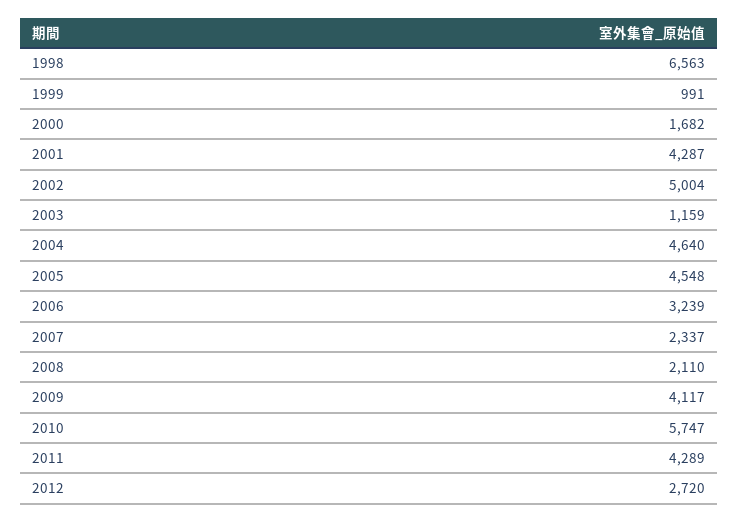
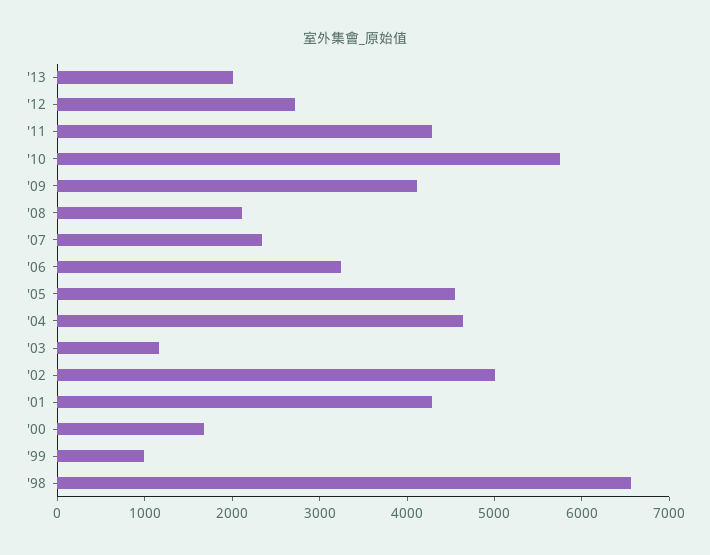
'13: none -> 2000

